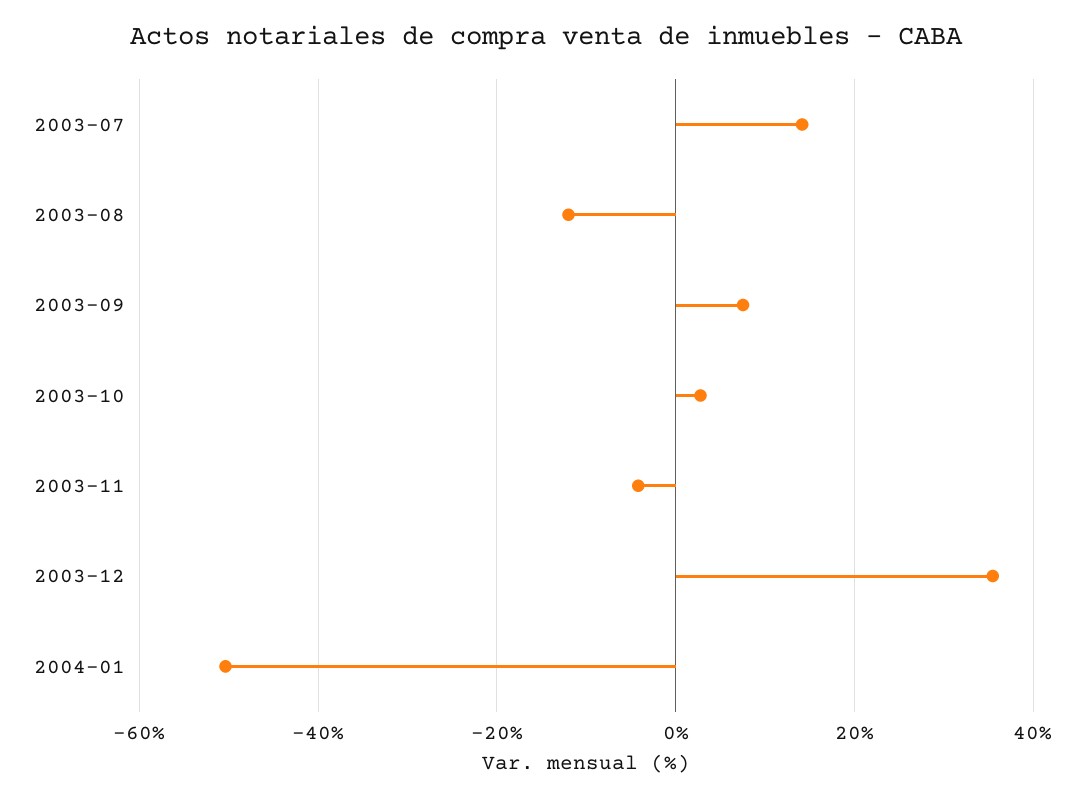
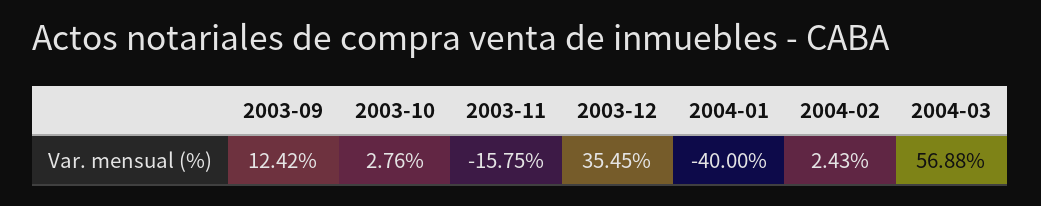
2003-07: 14 -> none
2003-08: -12 -> none
2003-09: 8 -> 12.42
2003-11: -4 -> -15.75
2004-01: -50 -> -40
2004-02: none -> 2.43
2004-03: none -> 56.88

